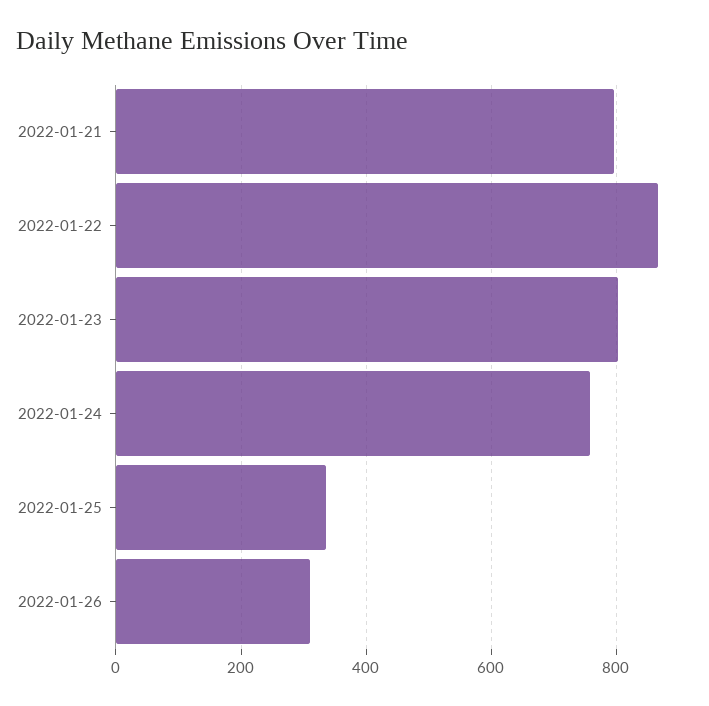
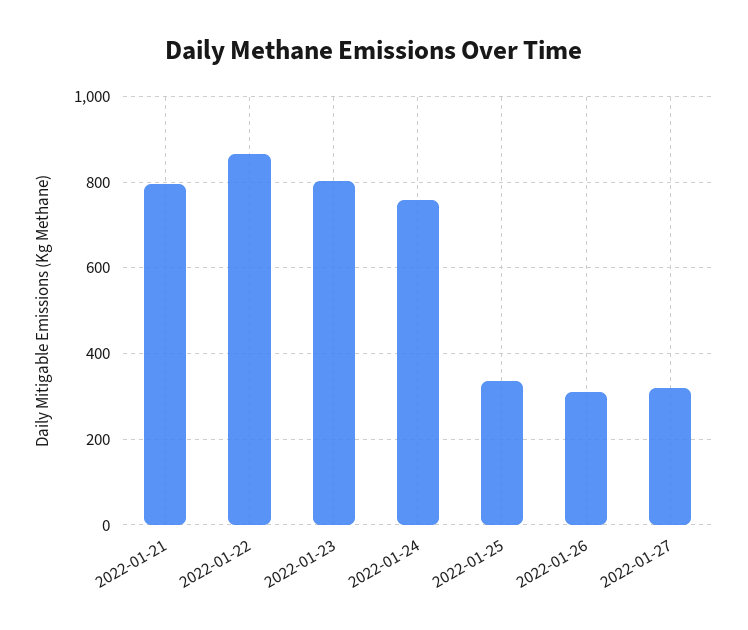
2022-01-27: none -> 320

